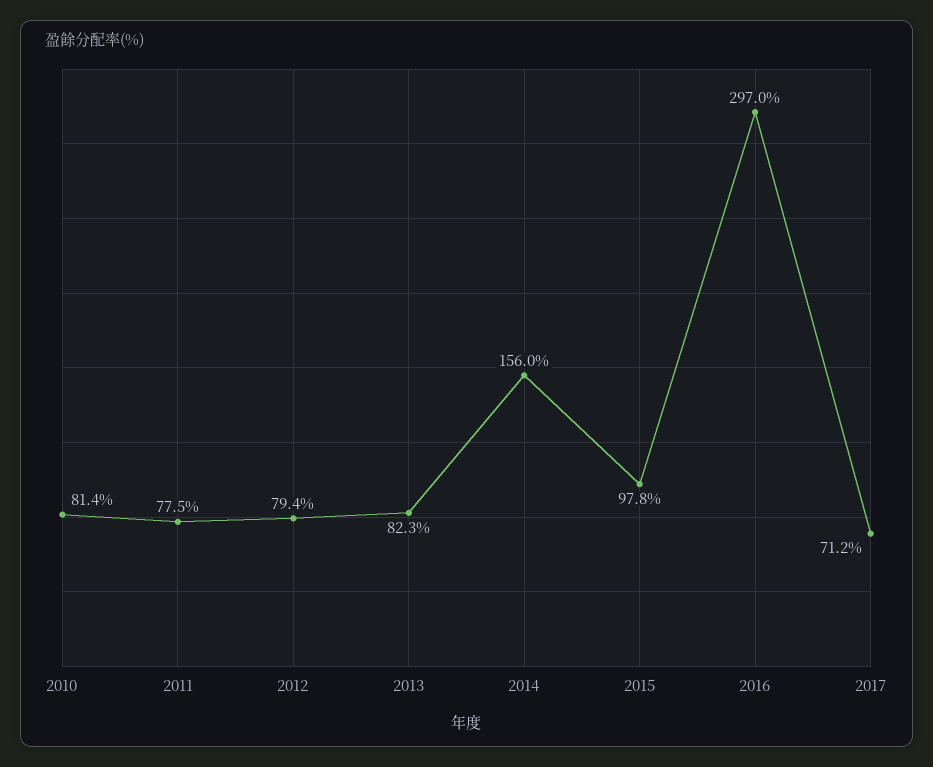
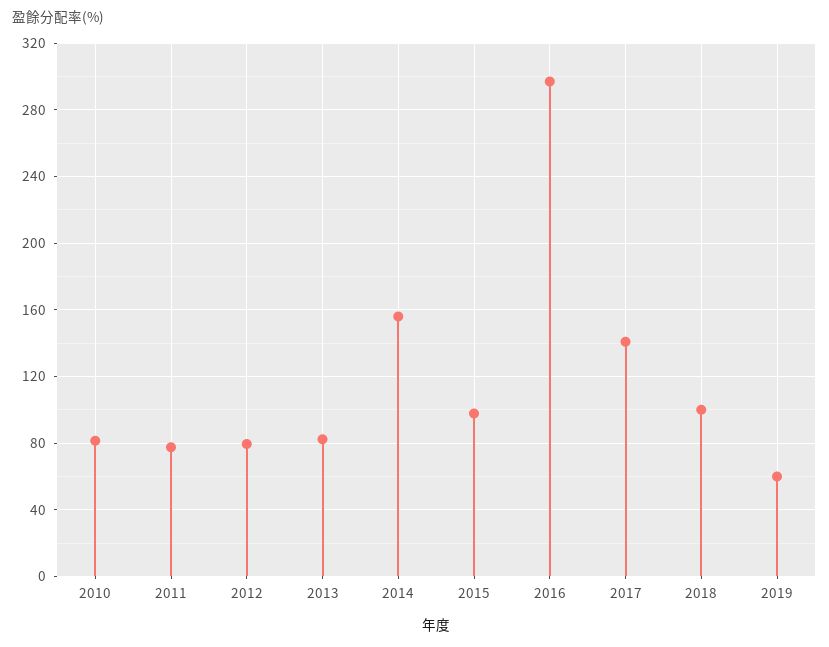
2017: 71.2 -> 140
2018: none -> 100
2019: none -> 60

